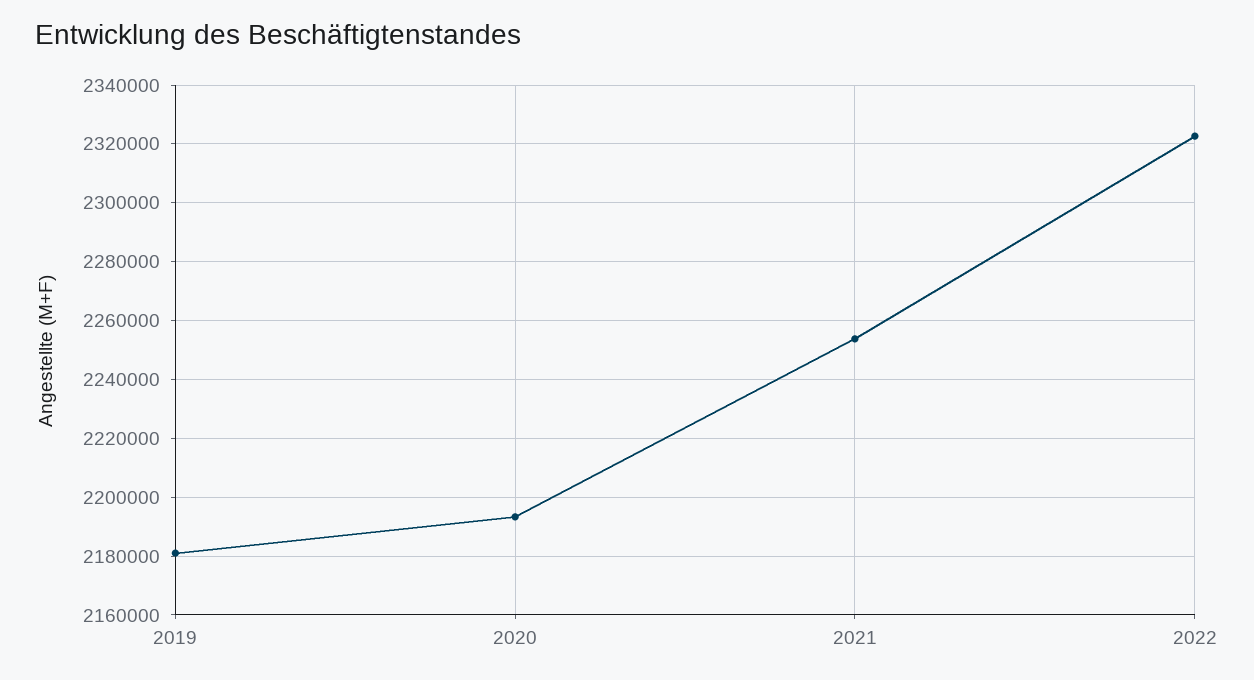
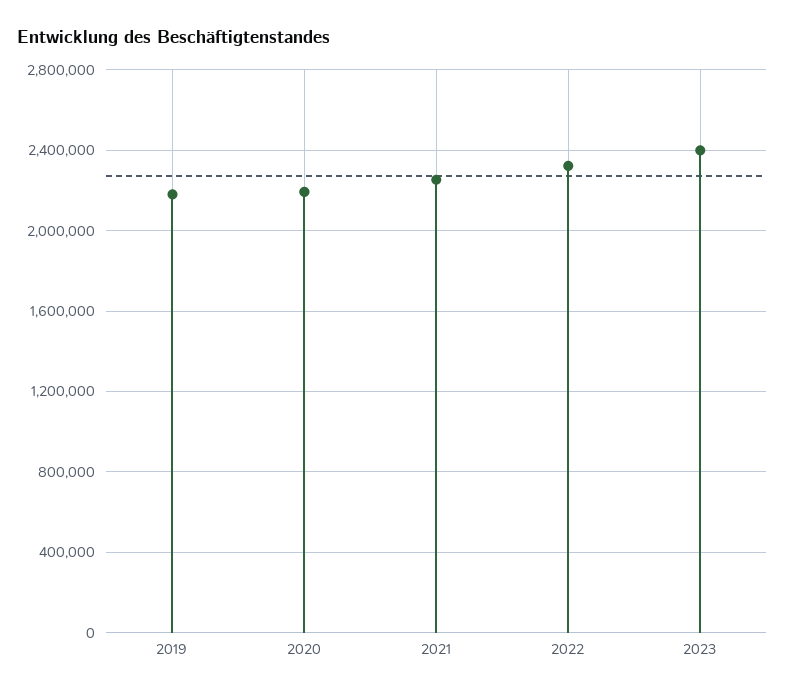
2023: none -> 2400000

